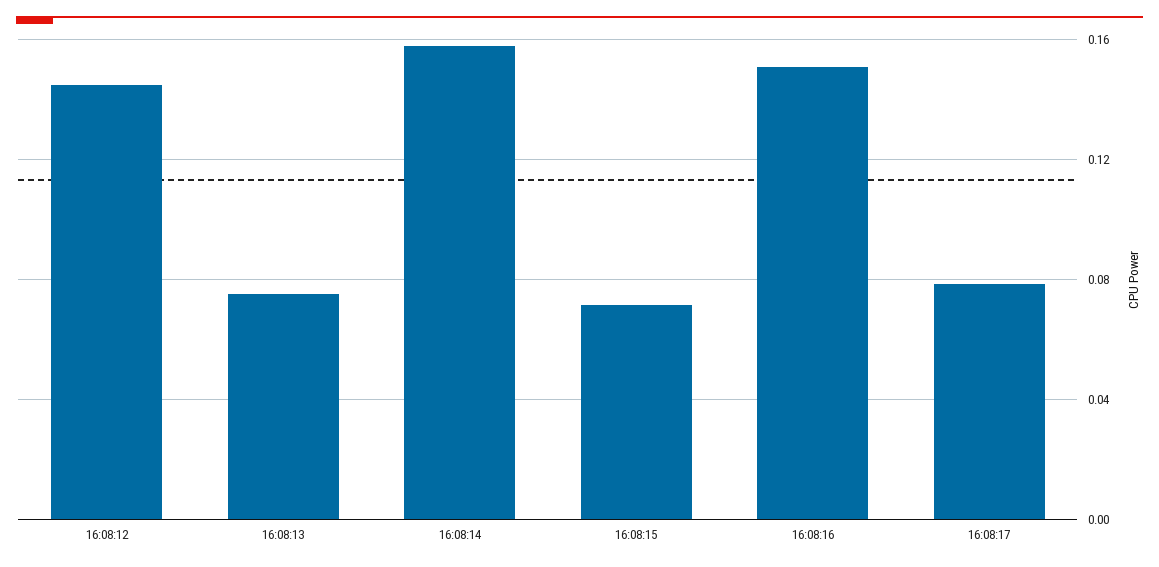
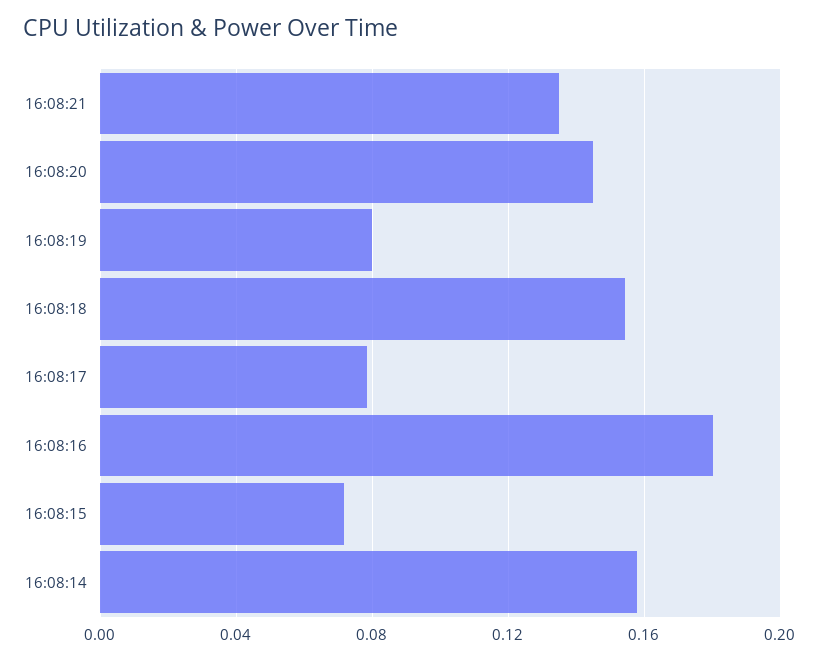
16:08:12: 0.145 -> none
16:08:13: 0.075 -> none
16:08:16: 0.15 -> 0.18
16:08:21: none -> 0.135
16:08:20: none -> 0.145
16:08:19: none -> 0.08
16:08:18: none -> 0.155

